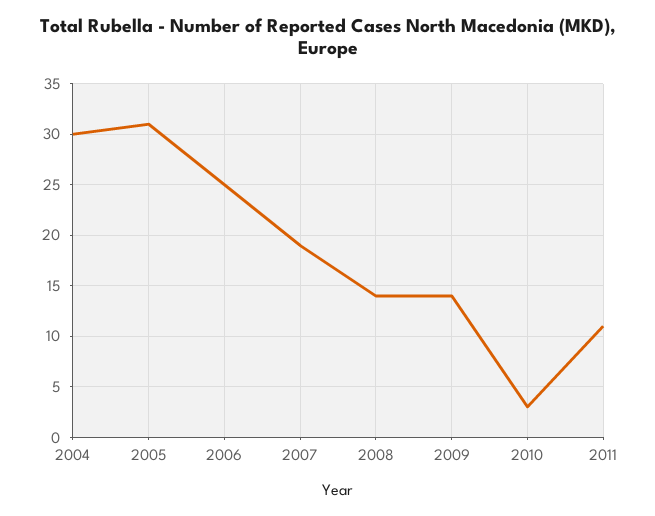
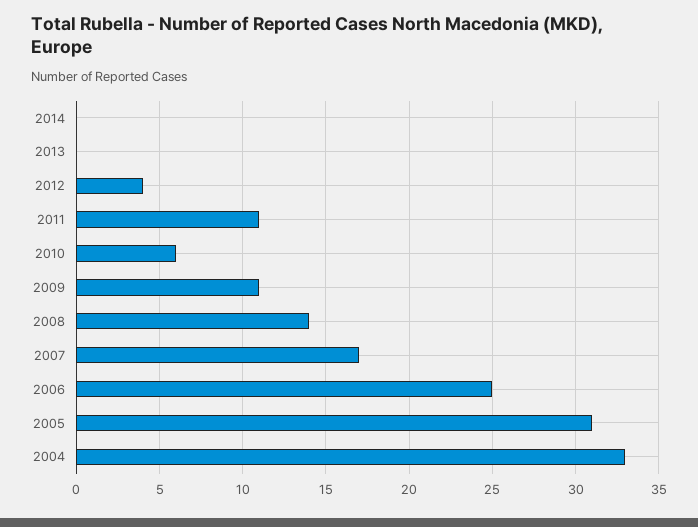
2004: 30 -> 33
2007: 19 -> 17
2009: 14 -> 11
2010: 3 -> 6
2014: none -> 0
2013: none -> 0
2012: none -> 4

